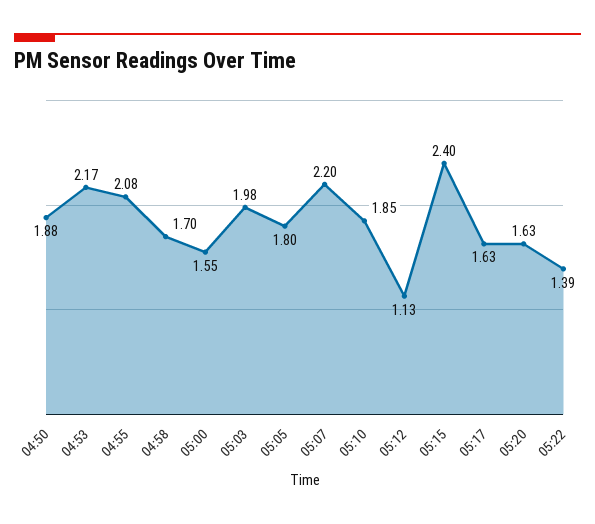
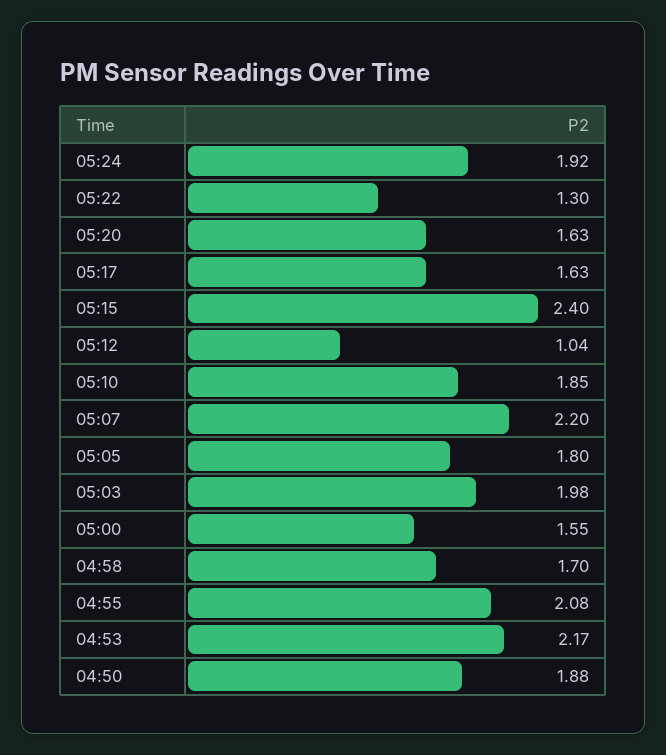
05:12: 1.13 -> 1.04
05:22: 1.39 -> 1.3
05:24: none -> 1.92

